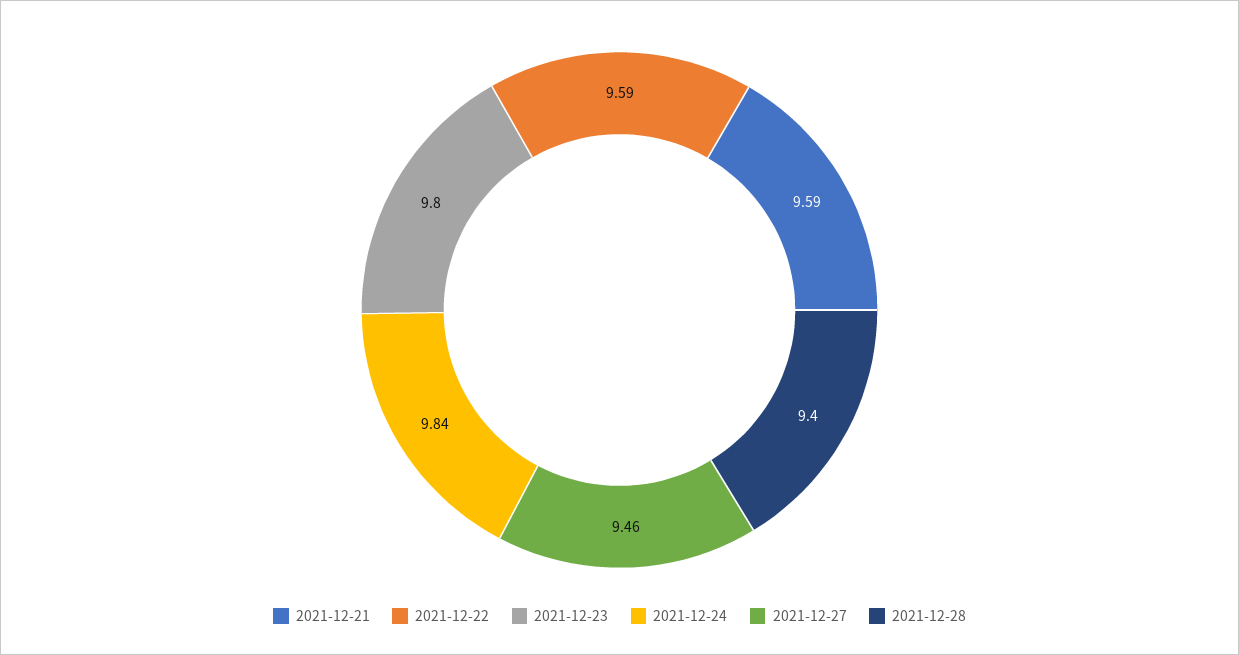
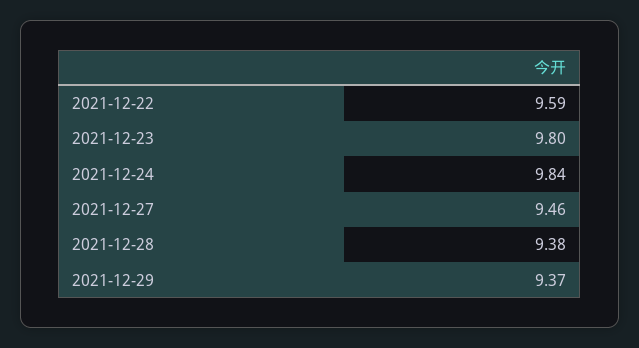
2021-12-21: 9.59 -> none
2021-12-28: 9.4 -> 9.38
2021-12-29: none -> 9.37

